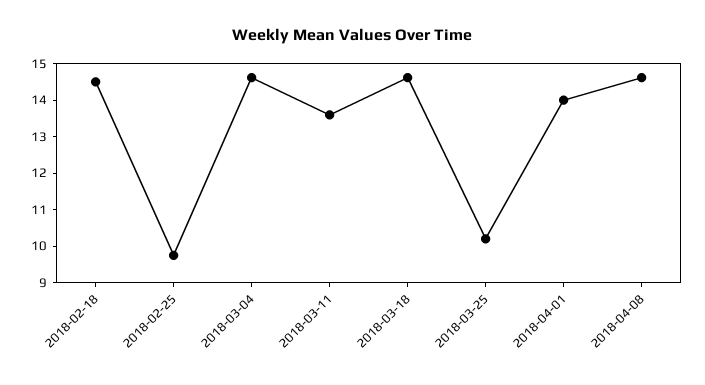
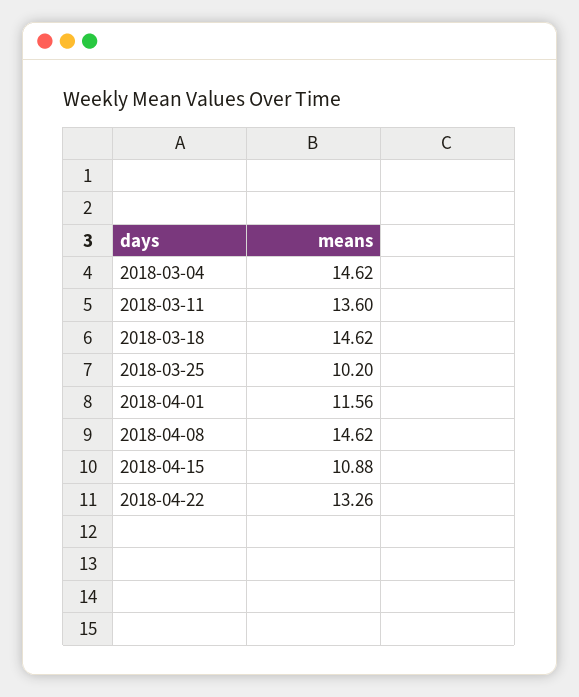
2018-02-18: 14.5 -> none
2018-02-25: 9.75 -> none
2018-04-01: 14 -> 11.56
2018-04-15: none -> 10.88
2018-04-22: none -> 13.26

